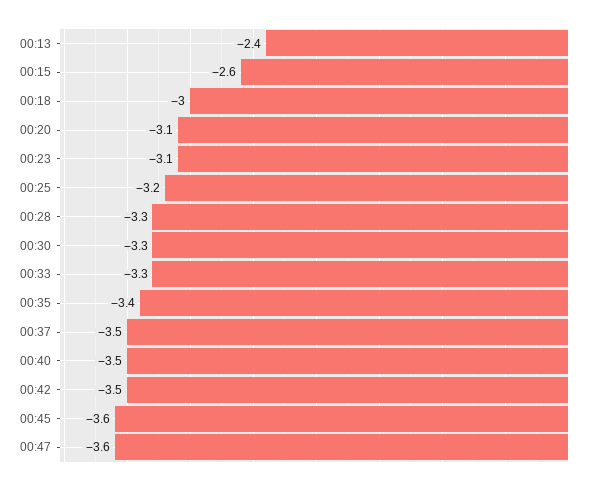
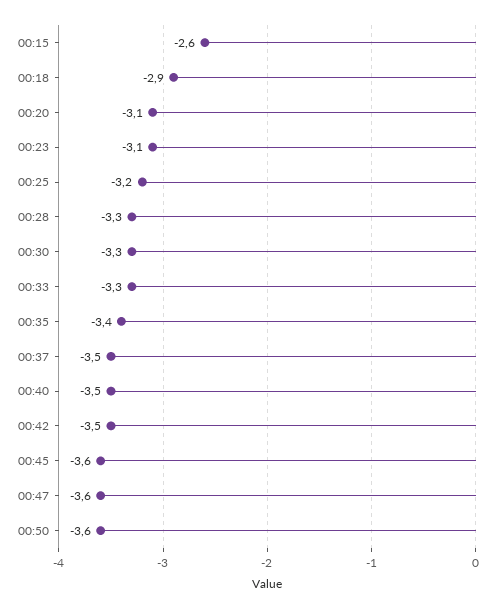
00:13: -2.4 -> none
00:18: -3 -> -2.9
00:50: none -> -3.6

